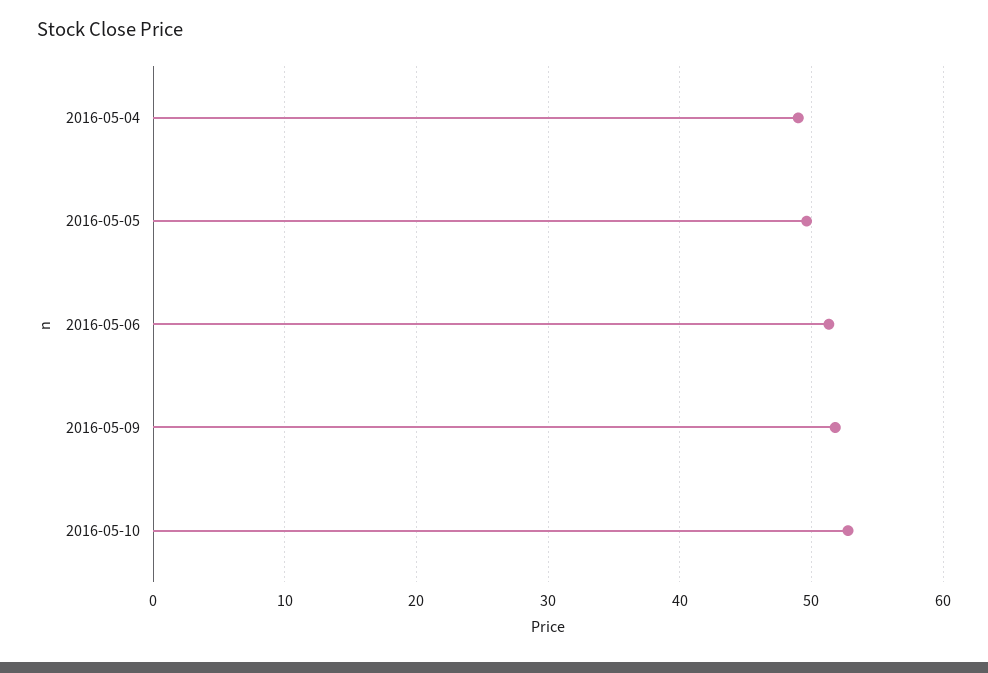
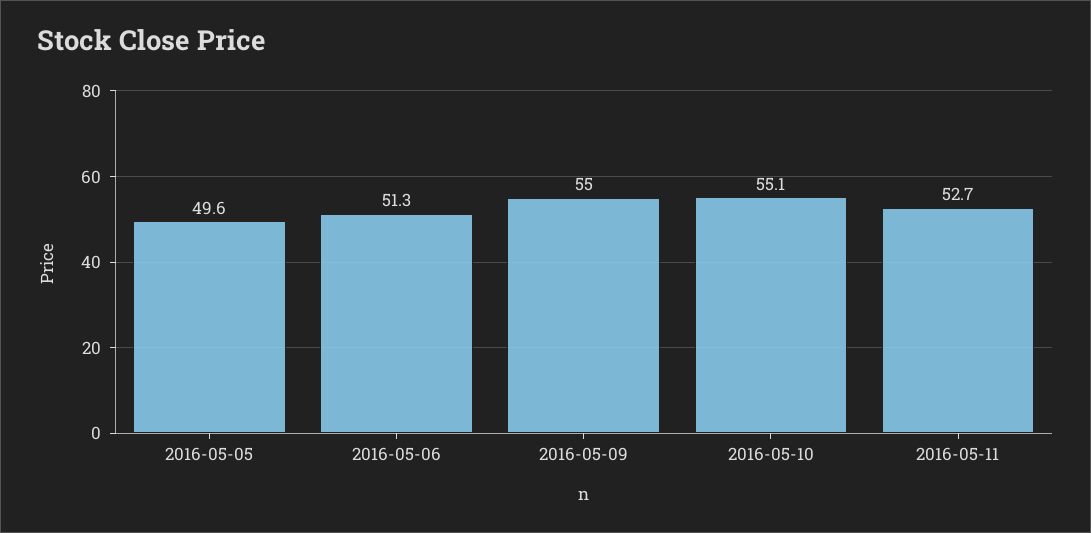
2016-05-04: 49 -> none
2016-05-09: 52 -> 55
2016-05-10: 53 -> 55.1
2016-05-11: none -> 52.7

